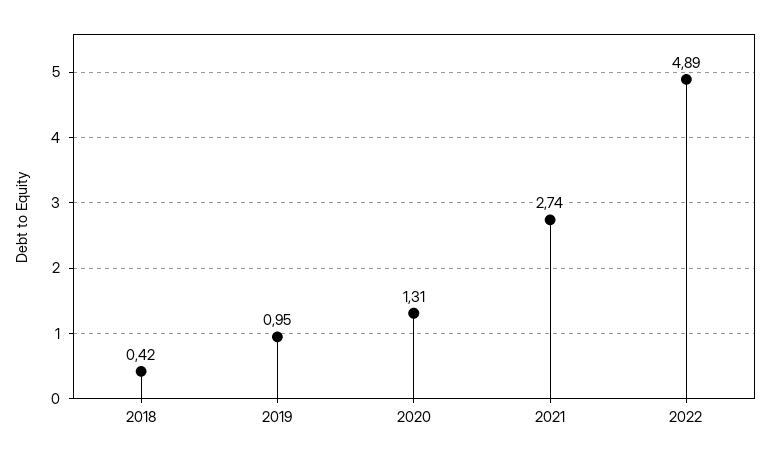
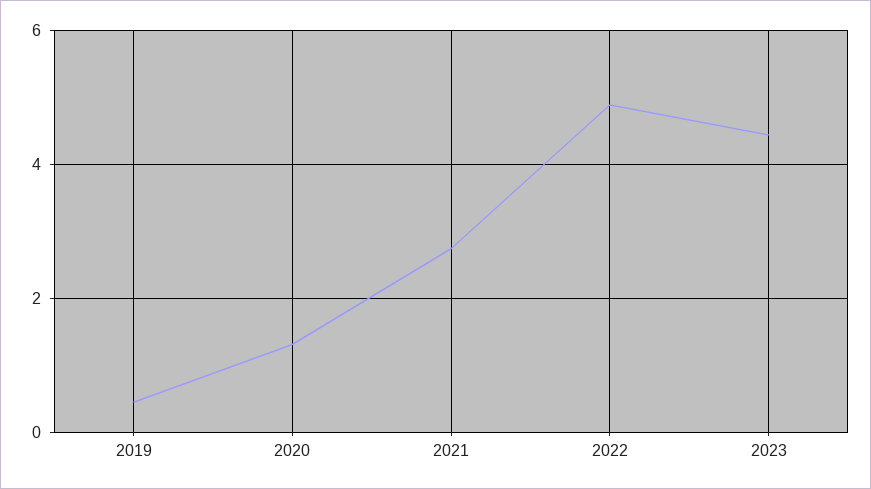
2018: 0.42 -> none
2019: 0.95 -> 0.4
2023: none -> 4.4

